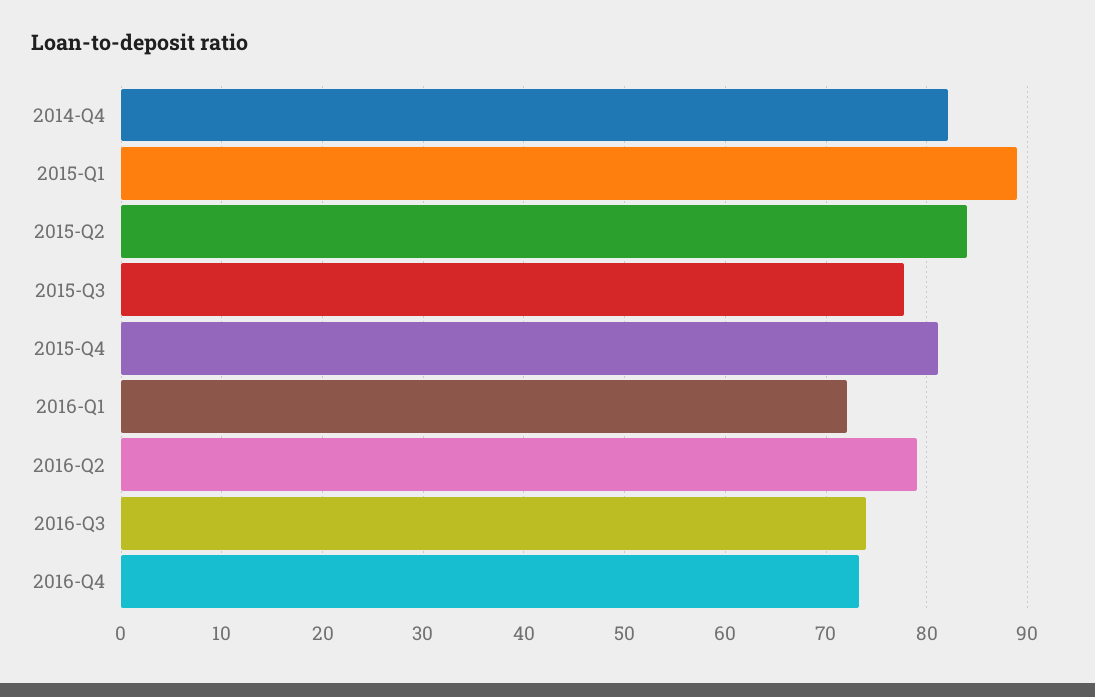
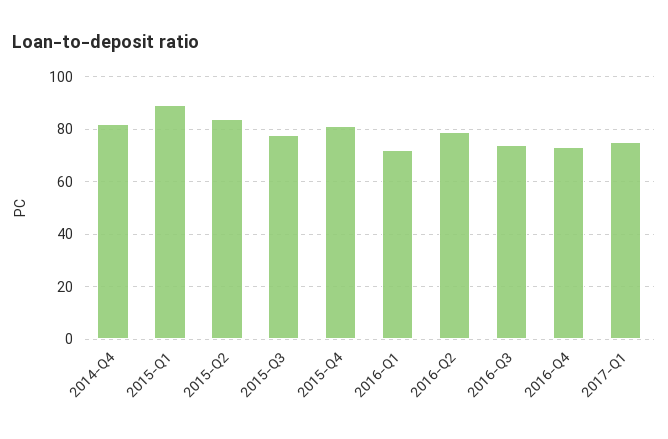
2017-Q1: none -> 75

